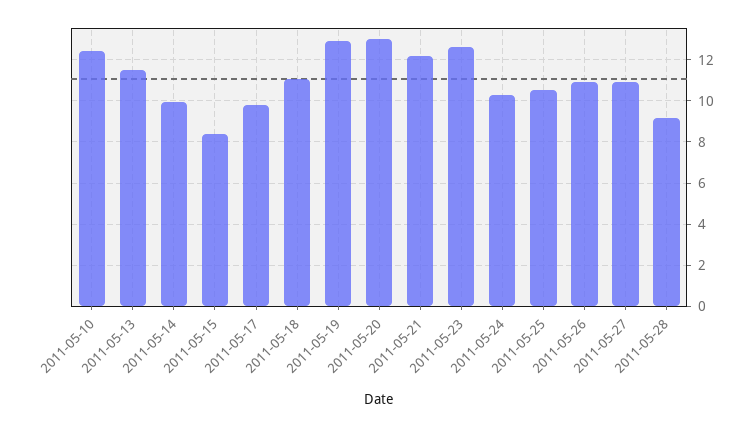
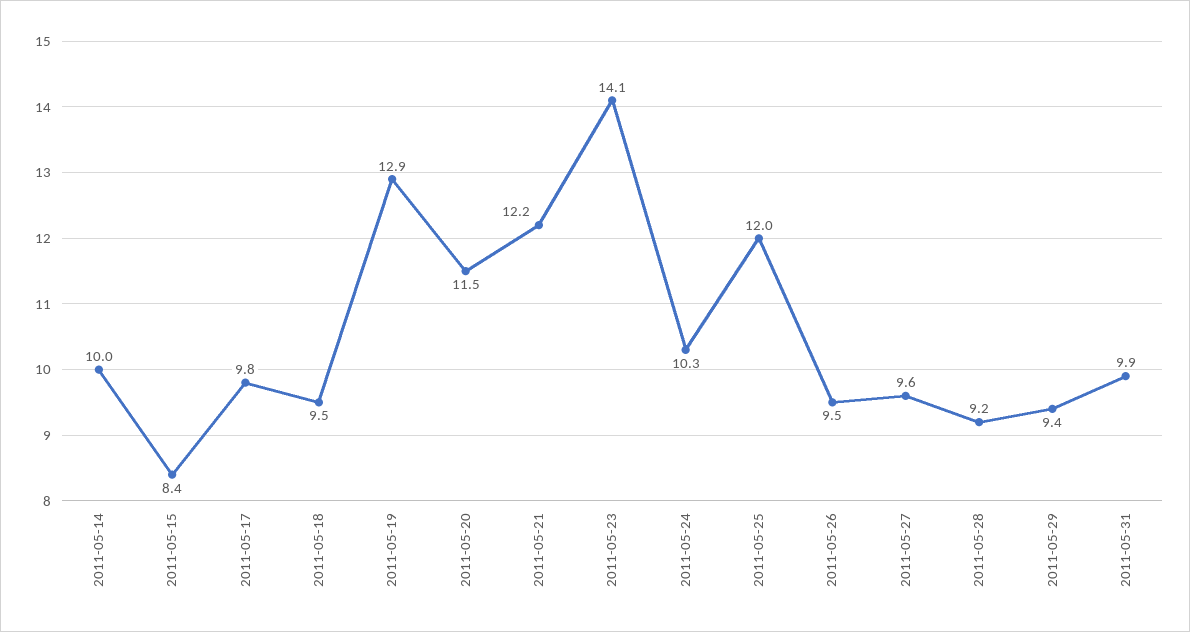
2011-05-10: 12.5 -> none
2011-05-13: 11.5 -> none
2011-05-18: 11 -> 9.5
2011-05-20: 13 -> 11.5
2011-05-23: 12.5 -> 14.1
2011-05-25: 10.5 -> 12
2011-05-26: 11 -> 9.5
2011-05-27: 11 -> 9.6
2011-05-29: none -> 9.4
2011-05-31: none -> 9.9

